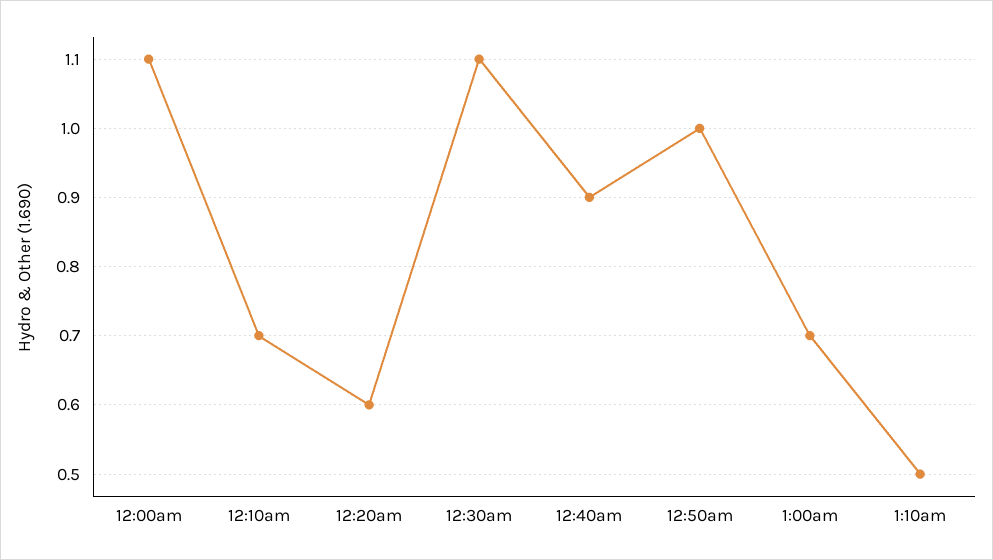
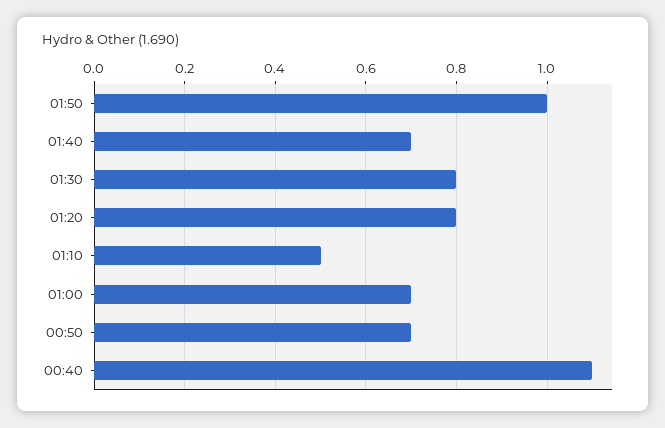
12:00am: 1.1 -> none
12:10am: 0.7 -> none
12:20am: 0.6 -> none
12:30am: 1.1 -> none
12:40am: 0.9 -> 1.1
12:50am: 1 -> 0.7
01:50: none -> 1
01:40: none -> 0.7
01:30: none -> 0.8
01:20: none -> 0.8

